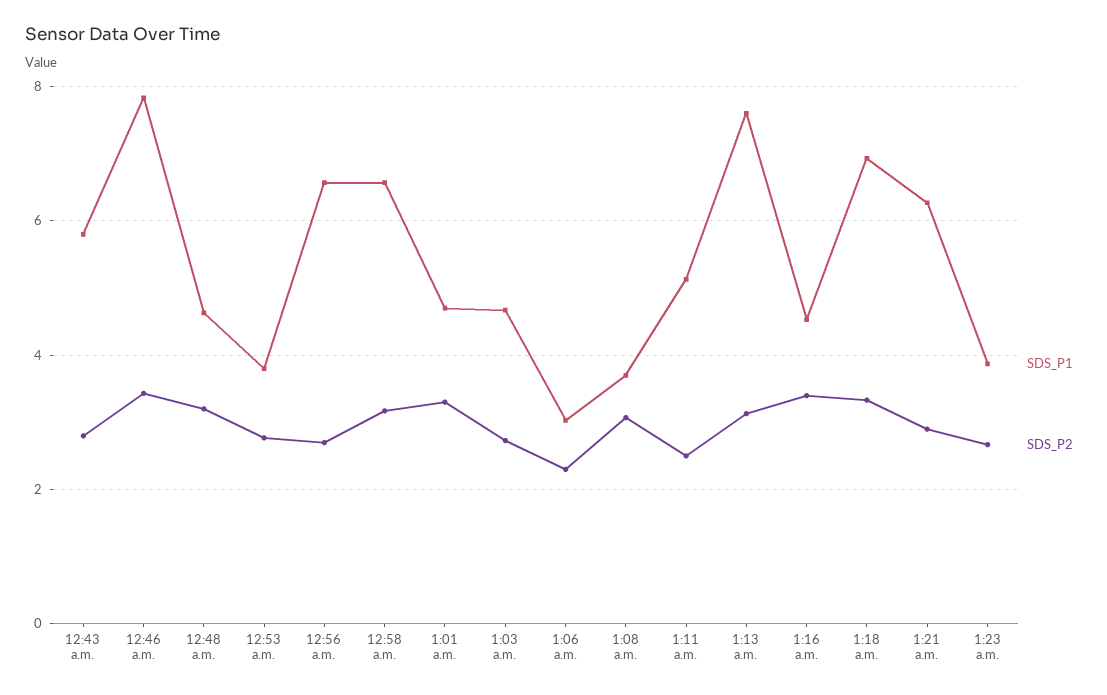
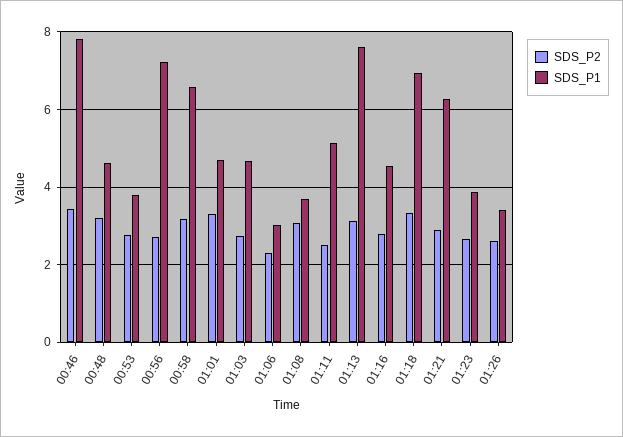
SDS_P1, 12:43 a.m.: 5.8 -> none
SDS_P2, 12:43 a.m.: 2.8 -> none
SDS_P1, 12:56 a.m.: 6.6 -> 7.2
SDS_P2, 1:16 a.m.: 3.4 -> 2.8
SDS_P2, 01:26: none -> 2.6
SDS_P1, 01:26: none -> 3.4

